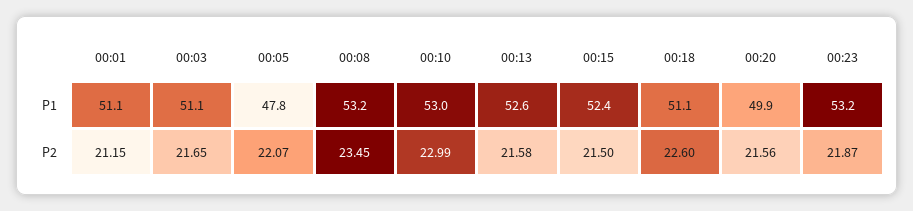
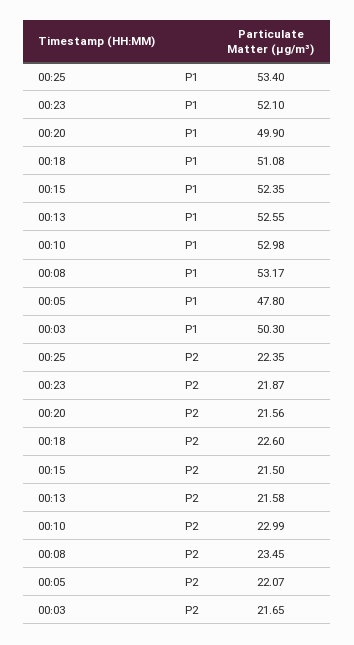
00:01, P1: 51.1 -> none
00:03, P1: 51.1 -> 50.3
00:23, P1: 53.2 -> 52.1
00:01, P2: 21.15 -> none
00:25, P1: none -> 53.4
00:25, P2: none -> 22.35

